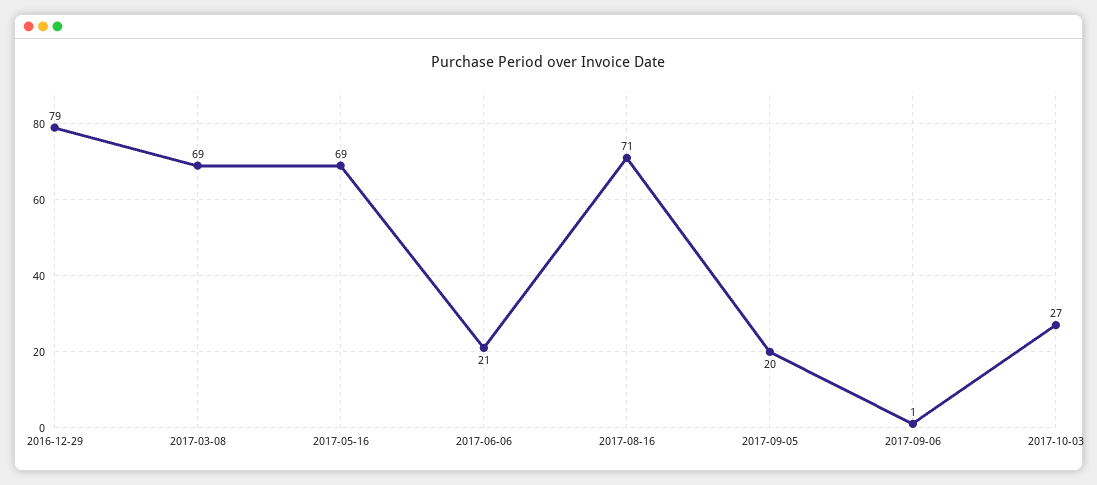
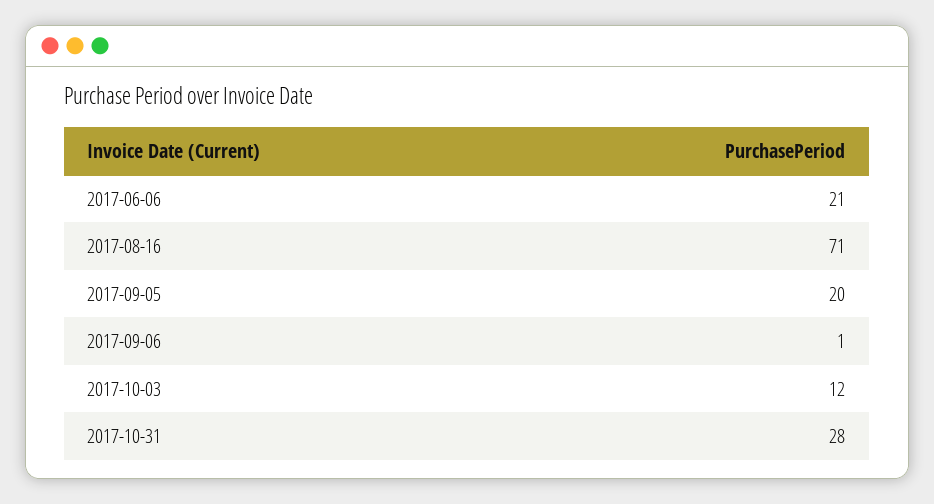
2016-12-29: 79 -> none
2017-03-08: 69 -> none
2017-05-16: 69 -> none
2017-10-03: 27 -> 12
2017-10-31: none -> 28

